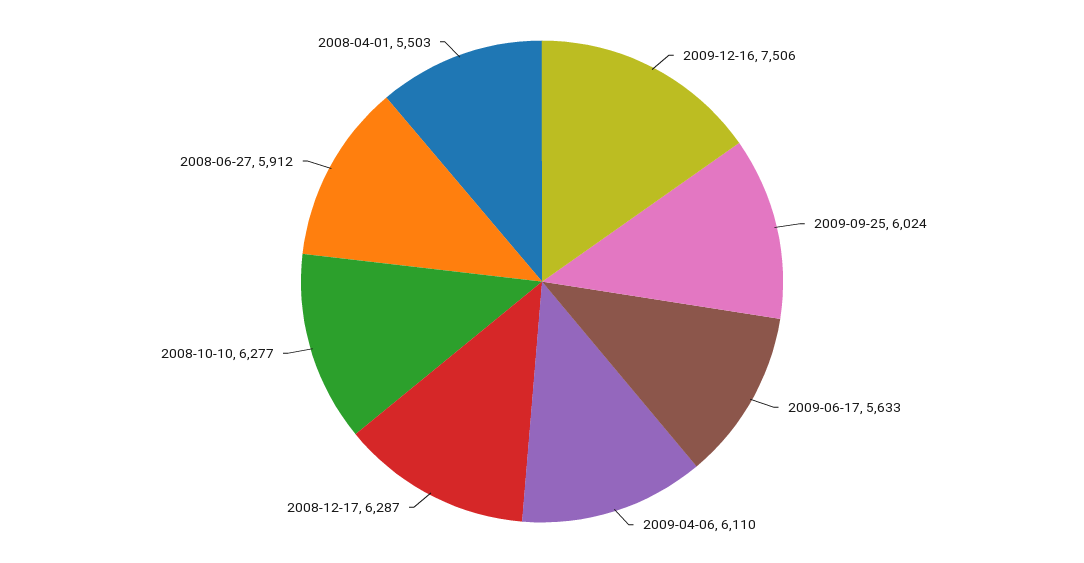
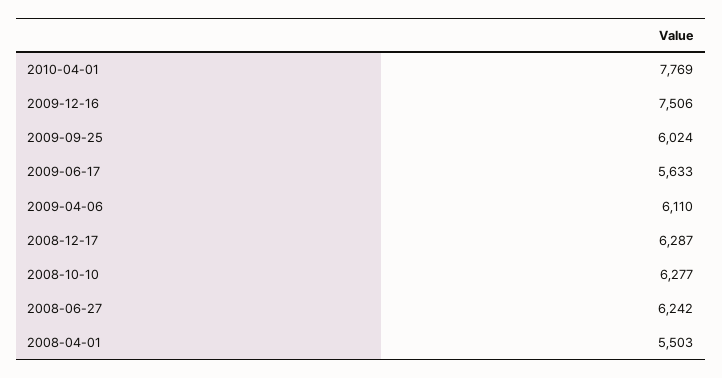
2008-06-27: 5912 -> 6242
2010-04-01: none -> 7769

